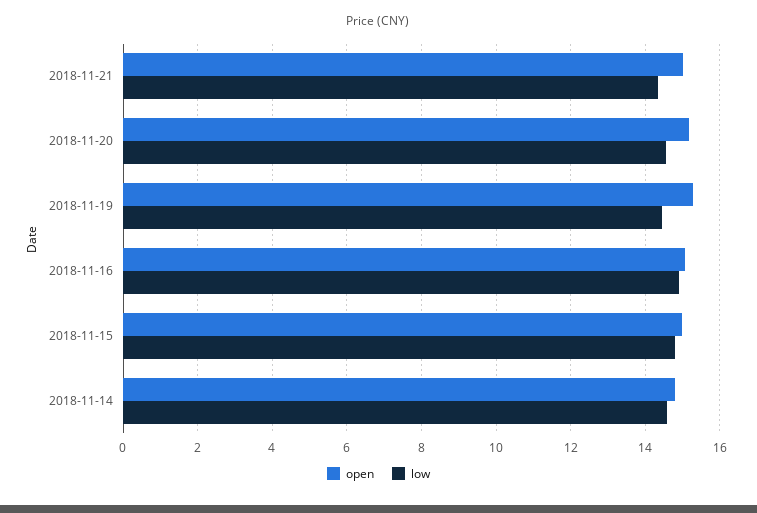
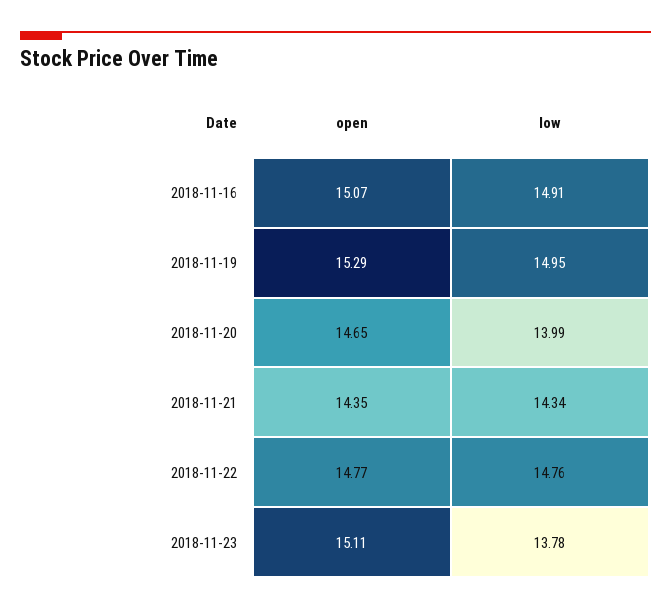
open, 2018-11-21: 15 -> 14.35
open, 2018-11-20: 15.2 -> 14.65
low, 2018-11-20: 14.6 -> 13.99
low, 2018-11-19: 14.4 -> 14.95
open, 2018-11-15: 15 -> none
low, 2018-11-15: 14.8 -> none
open, 2018-11-14: 14.8 -> none
low, 2018-11-14: 14.6 -> none
open, 2018-11-22: none -> 14.77
low, 2018-11-22: none -> 14.76
open, 2018-11-23: none -> 15.11
low, 2018-11-23: none -> 13.78

